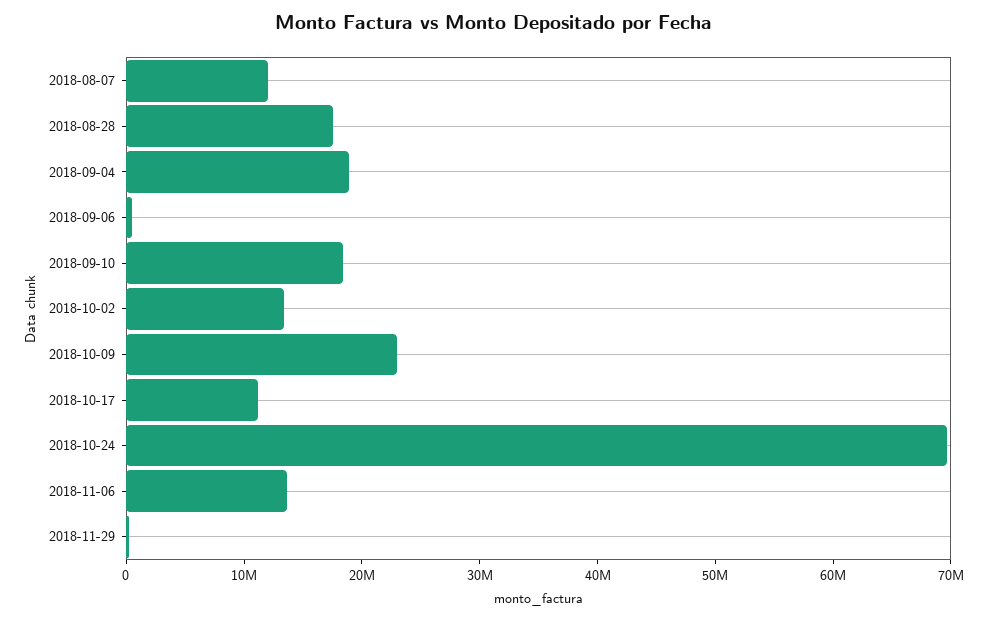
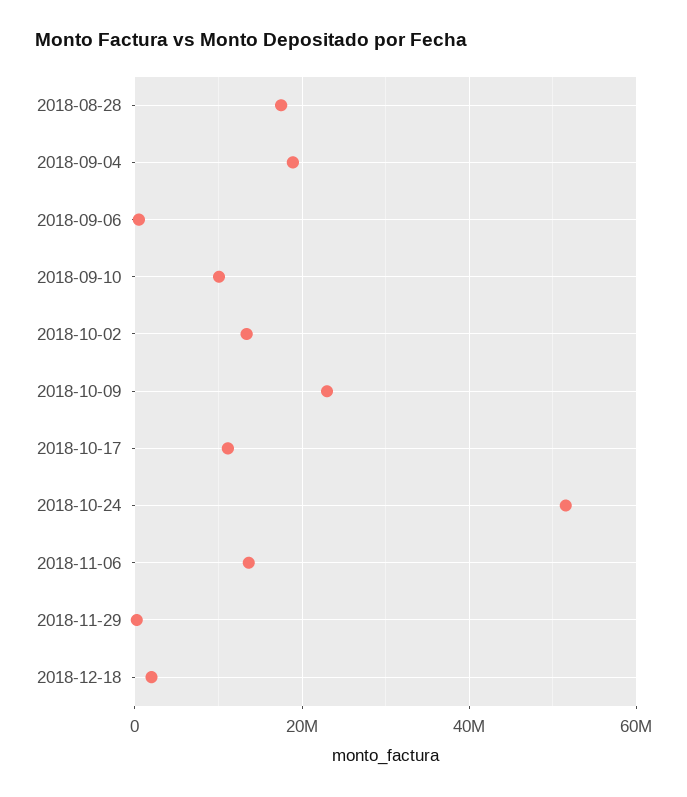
2018-08-07: 12000000 -> none
2018-09-10: 18000000 -> 10000000
2018-10-24: 70000000 -> 52000000
2018-12-18: none -> 2000000

